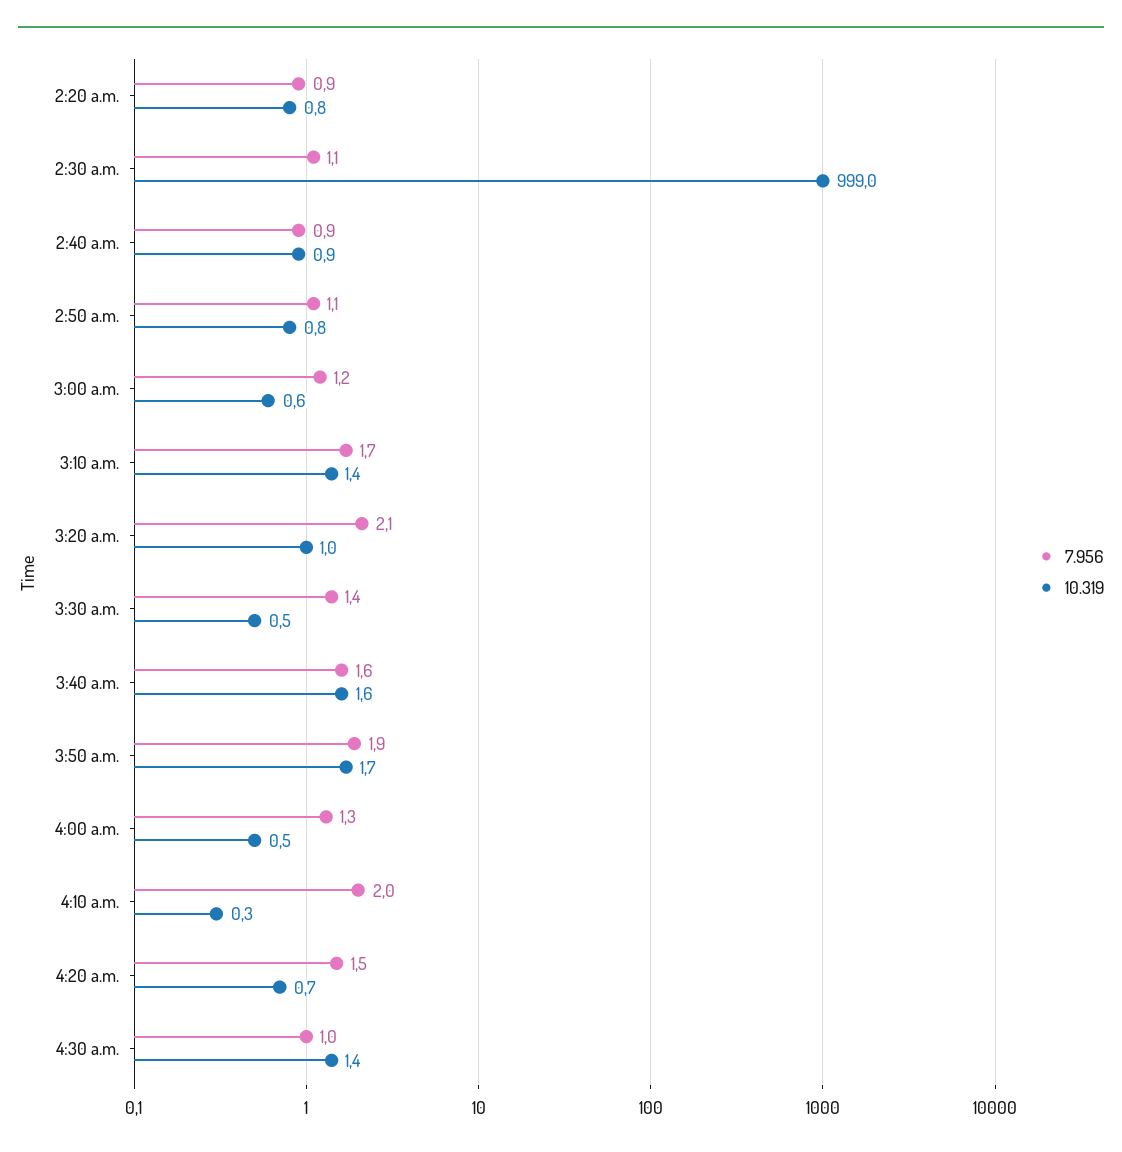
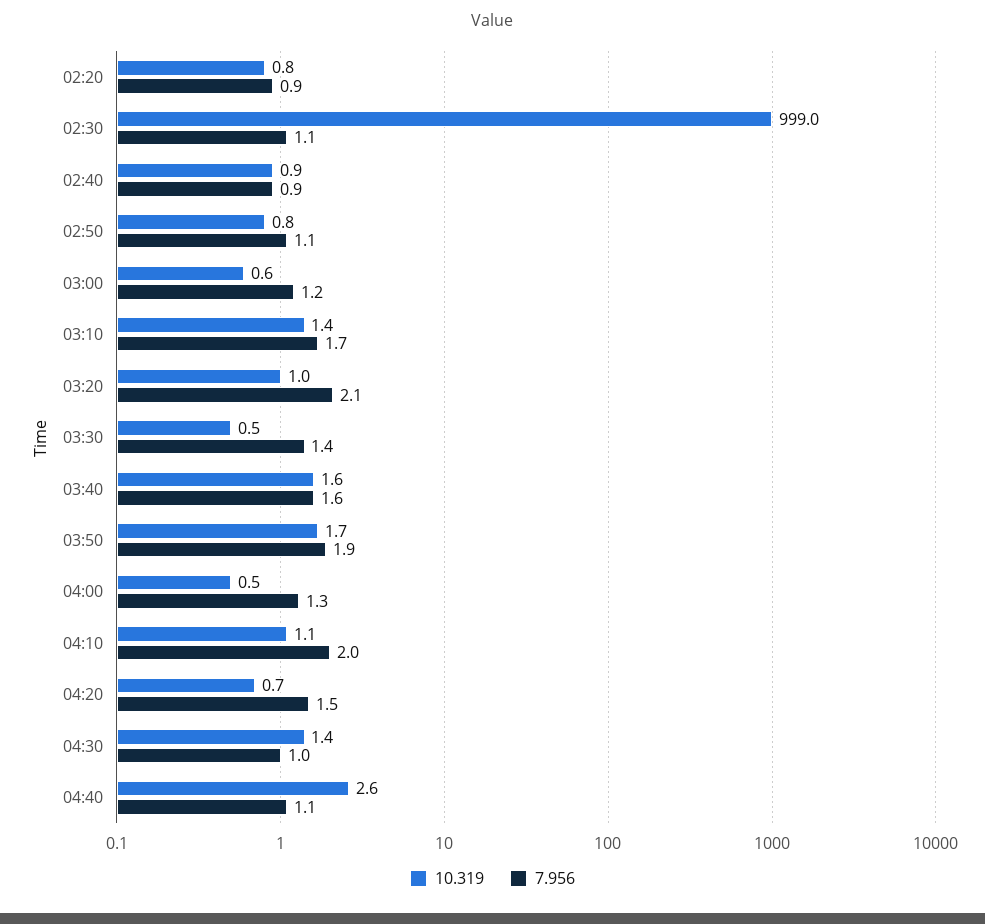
10.319, 4:10 a.m.: 0.3 -> 1.1
10.319, 04:40: none -> 2.6
7.956, 04:40: none -> 1.1

